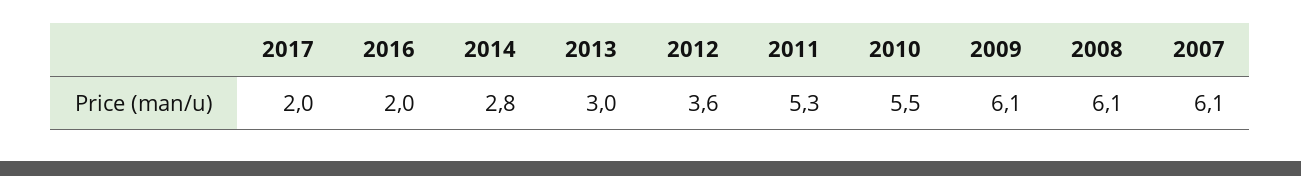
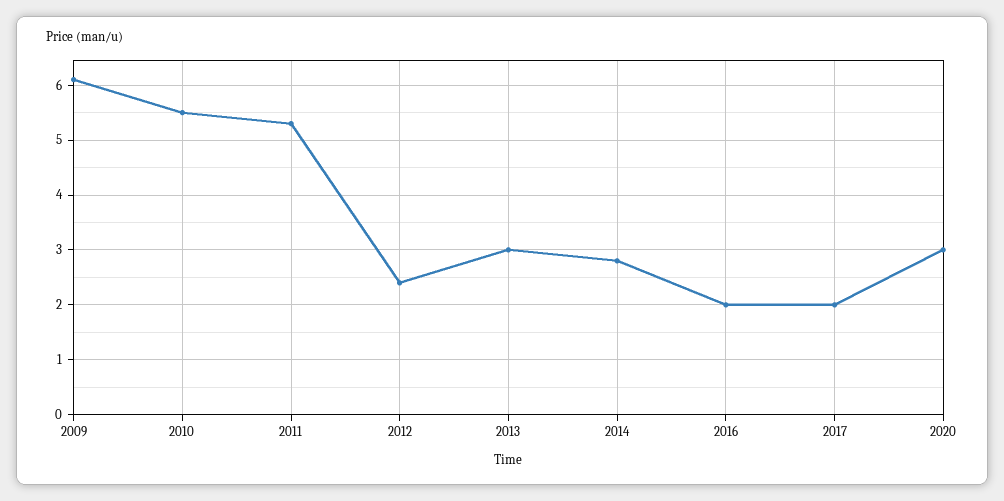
2012: 3.6 -> 2.5
2008: 6.1 -> none
2007: 6.1 -> none
2020: none -> 3

